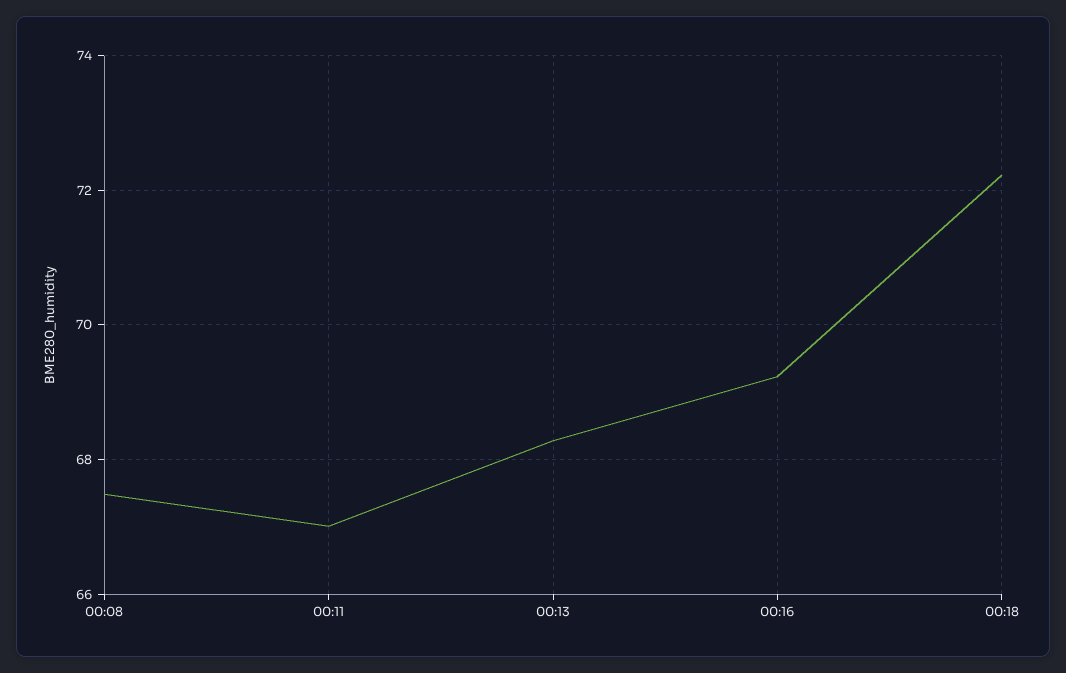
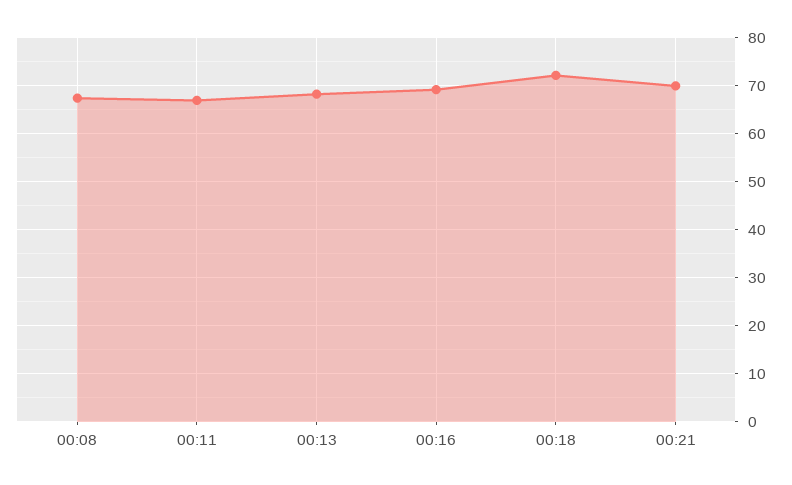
00:21: none -> 70

